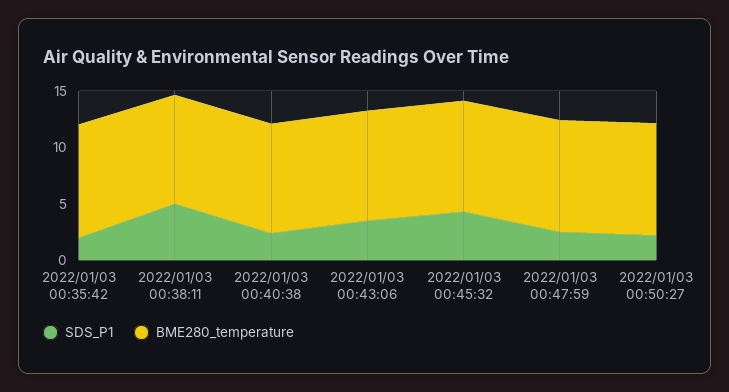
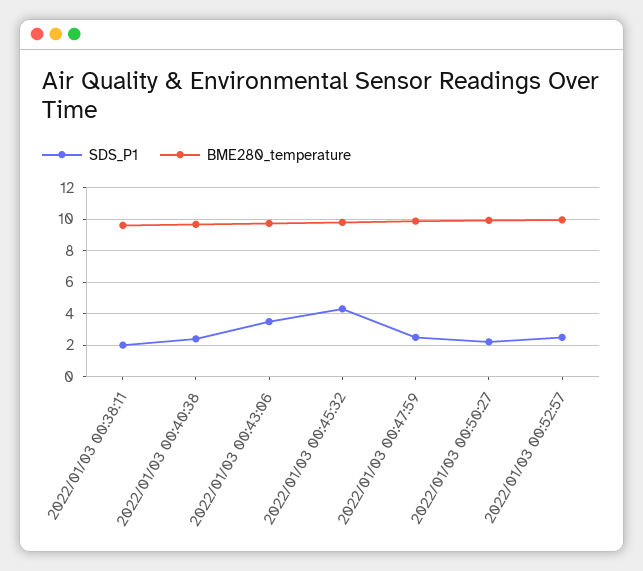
SDS_P1, 2022/01/03 00:35:42: 2 -> none
BME280_temperature, 2022/01/03 00:35:42: 10 -> none
SDS_P1, 2022/01/03 00:38:11: 5 -> 2
SDS_P1, 2022/01/03 00:52:57: none -> 2.5
BME280_temperature, 2022/01/03 00:52:57: none -> 10

